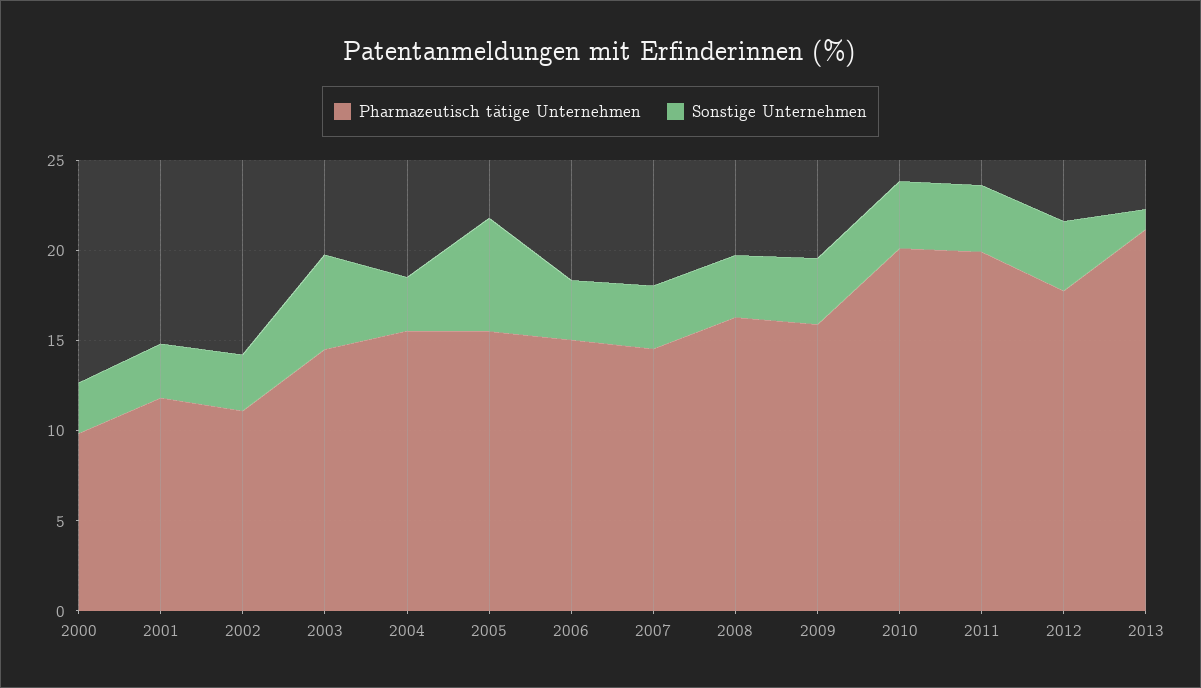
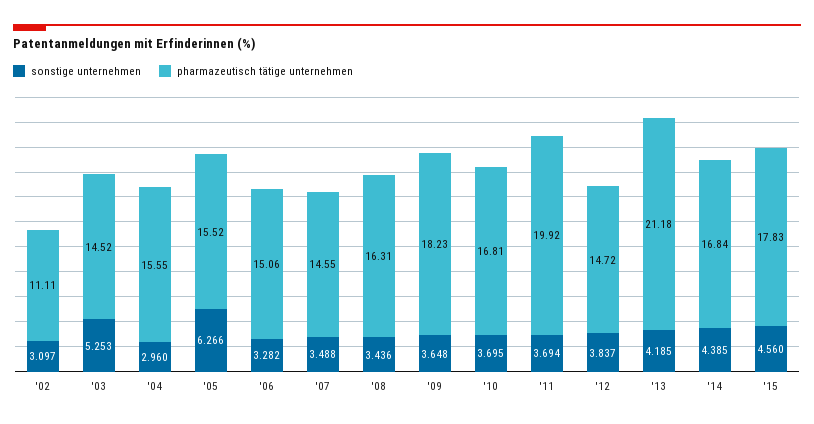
Pharmazeutisch tätige Unternehmen, 2000: 10 -> none
Sonstige Unternehmen, 2000: 3 -> none
Pharmazeutisch tätige Unternehmen, 2001: 12 -> none
Sonstige Unternehmen, 2001: 3 -> none
Pharmazeutisch tätige Unternehmen, 2009: 16 -> 18.23
Pharmazeutisch tätige Unternehmen, 2010: 20 -> 16.81
Pharmazeutisch tätige Unternehmen, 2012: 18 -> 14.72
Sonstige Unternehmen, 2013: 1 -> 4.185
Sonstige Unternehmen, '14: none -> 4.385
Pharmazeutisch tätige Unternehmen, '14: none -> 16.84
Sonstige Unternehmen, '15: none -> 4.56
Pharmazeutisch tätige Unternehmen, '15: none -> 17.83

